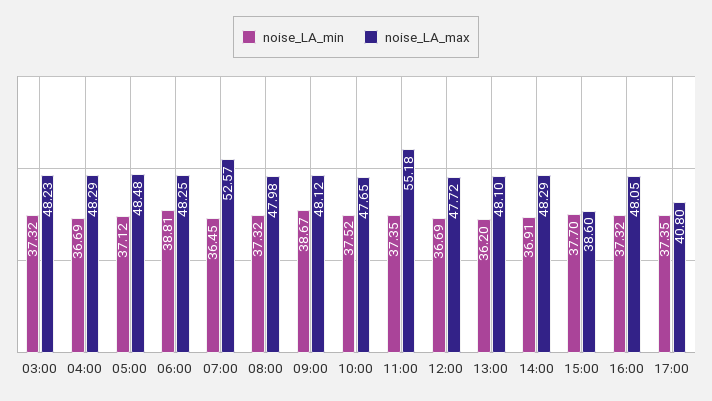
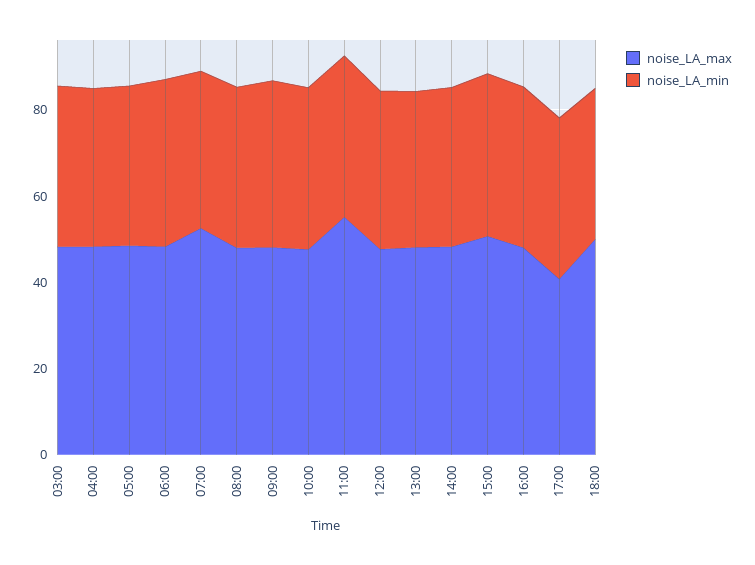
noise_LA_max, 15:00: 38.6 -> 50
noise_LA_max, 18:00: none -> 50
noise_LA_min, 18:00: none -> 35

